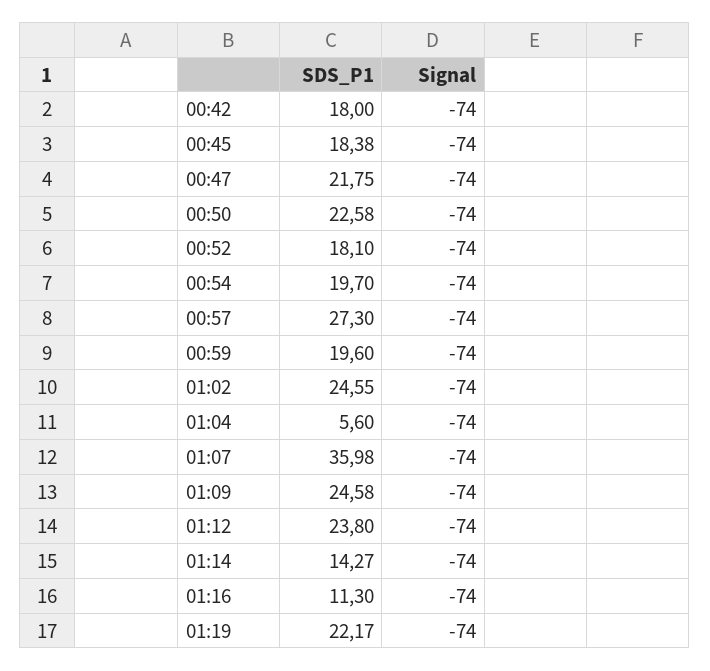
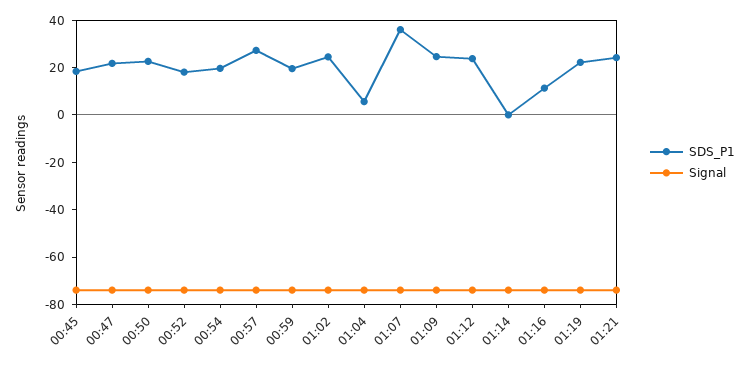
SDS_P1, 00:42: 18 -> none
Signal, 00:42: -74 -> none
SDS_P1, 01:14: 14.27 -> 0
SDS_P1, 01:21: none -> 25
Signal, 01:21: none -> -75

